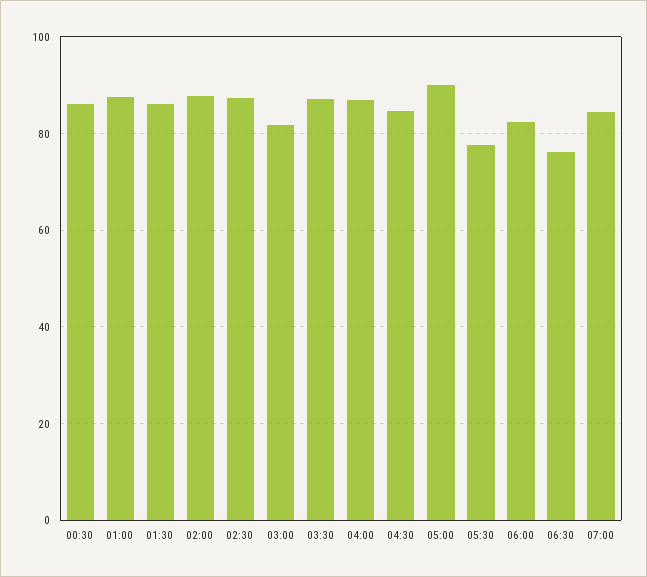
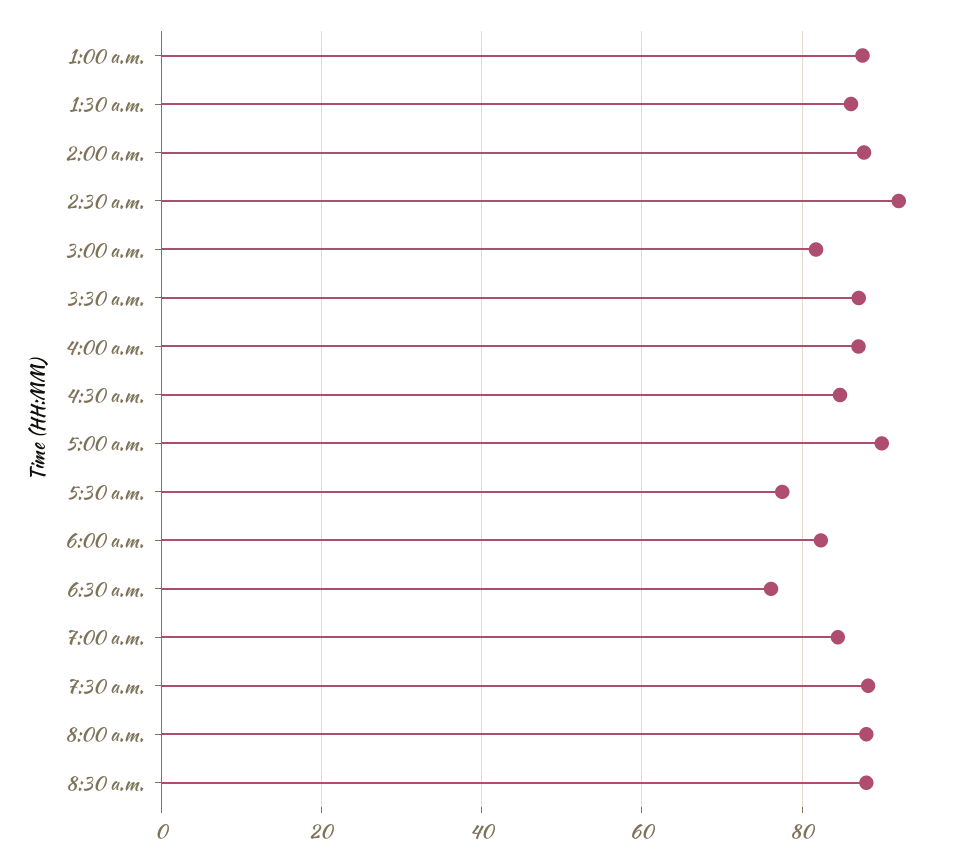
00:30: 86 -> none
02:30: 88 -> 92
7:30 a.m.: none -> 88
8:00 a.m.: none -> 88
8:30 a.m.: none -> 88

